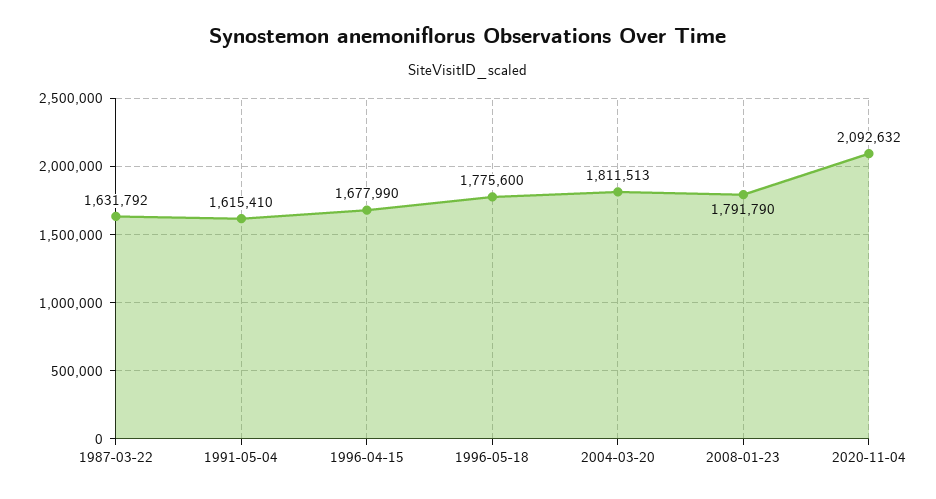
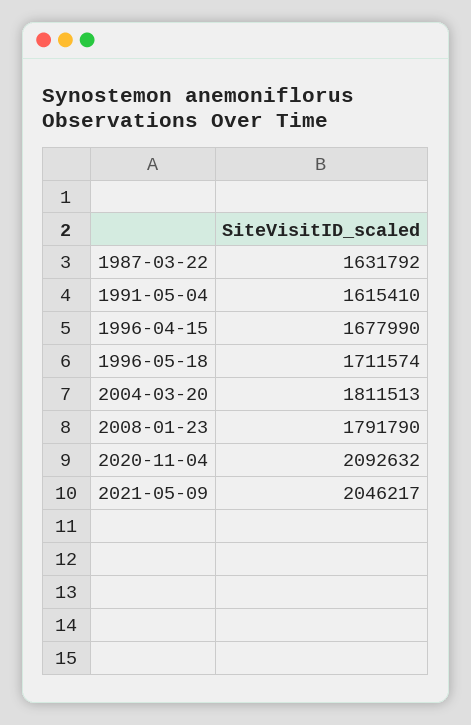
1996-05-18: 1775600 -> 1711574
2021-05-09: none -> 2046217

